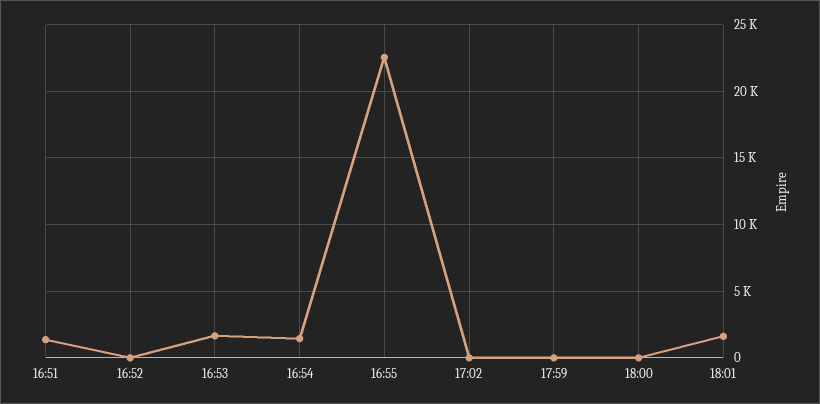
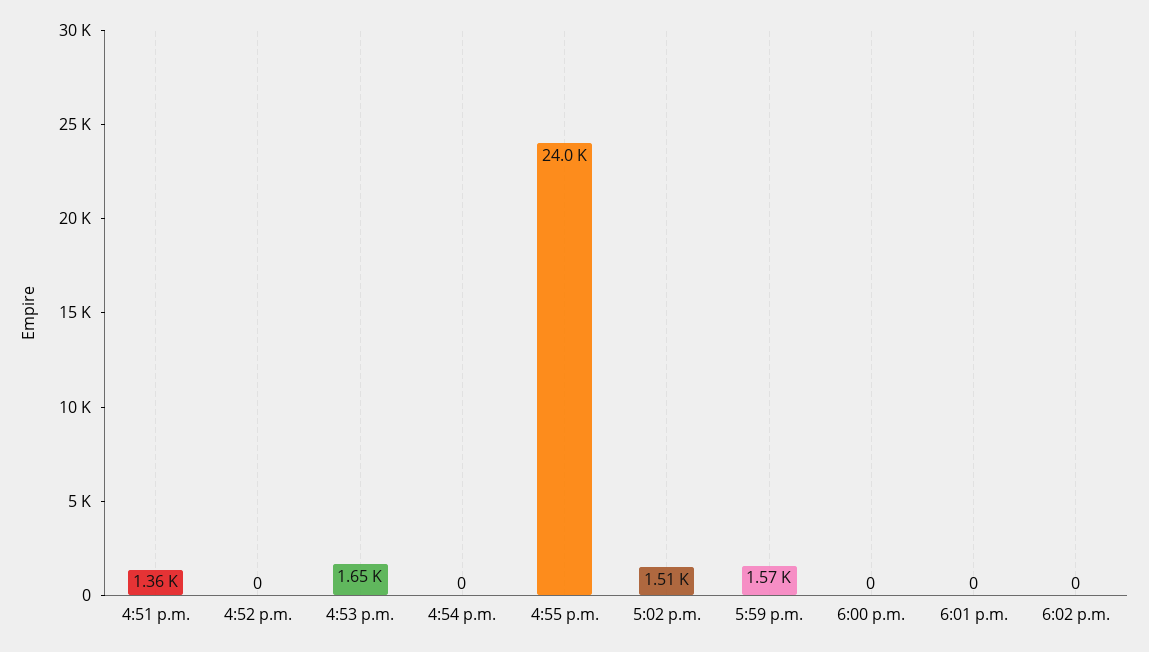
16:54: 1500 -> 0
16:55: 22500 -> 24000
17:02: 0 -> 1510
17:59: 0 -> 1570
18:01: 1500 -> 0
6:02 p.m.: none -> 0

